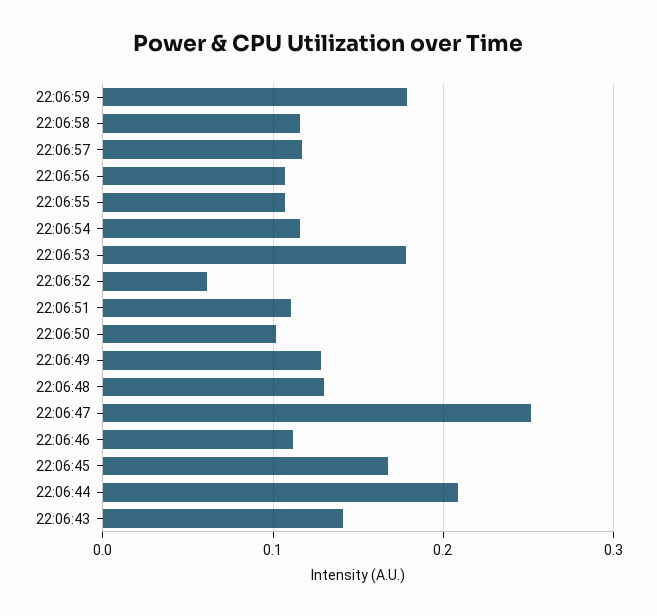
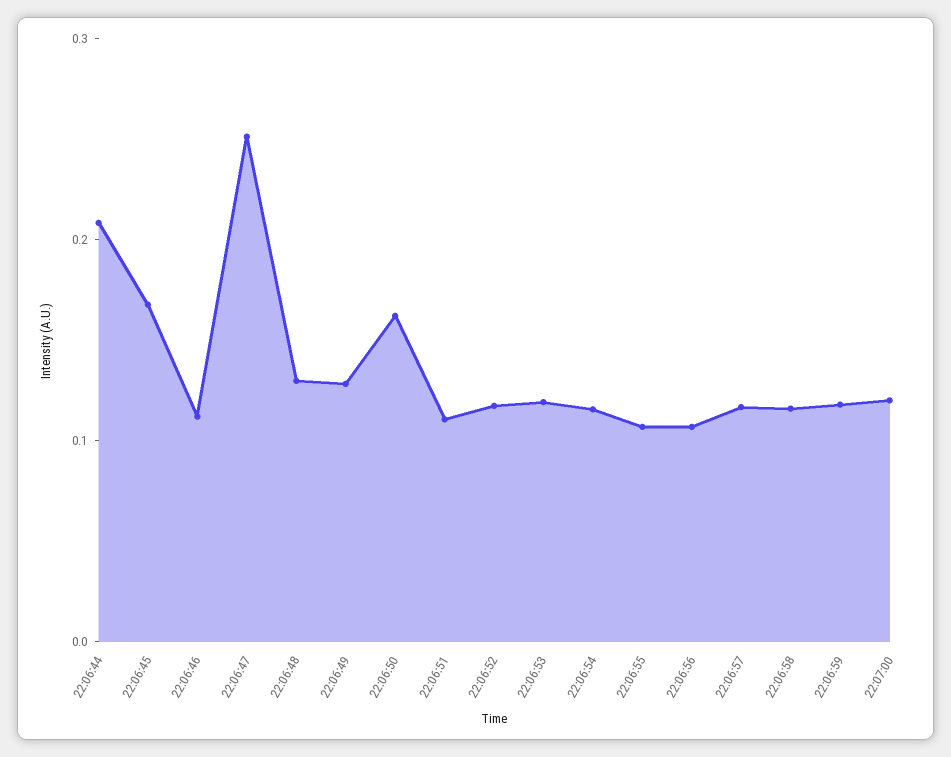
22:06:59: 0.18 -> 0.12
22:06:53: 0.18 -> 0.12
22:06:52: 0.06 -> 0.12
22:06:50: 0.1 -> 0.16
22:06:43: 0.14 -> none
22:07:00: none -> 0.12

